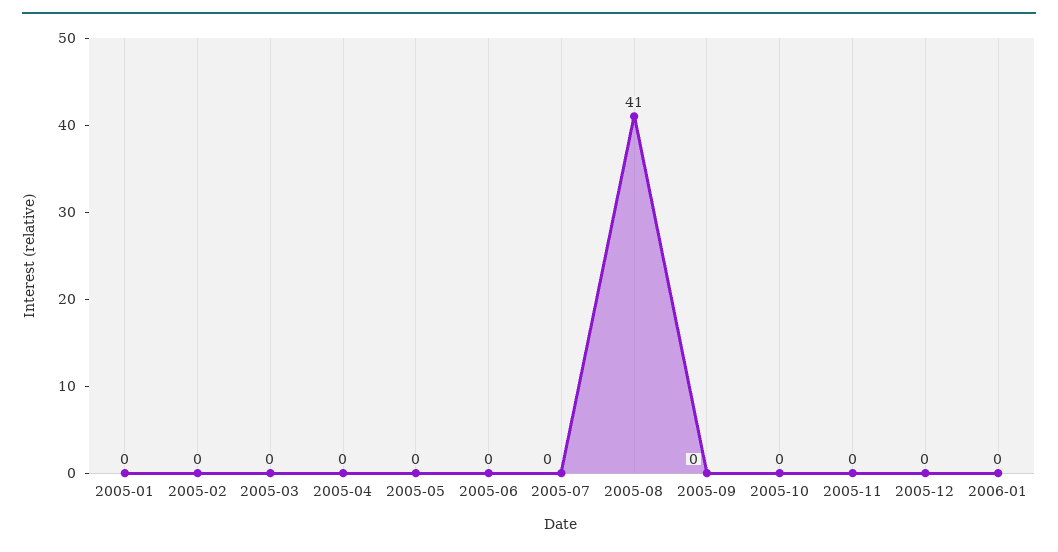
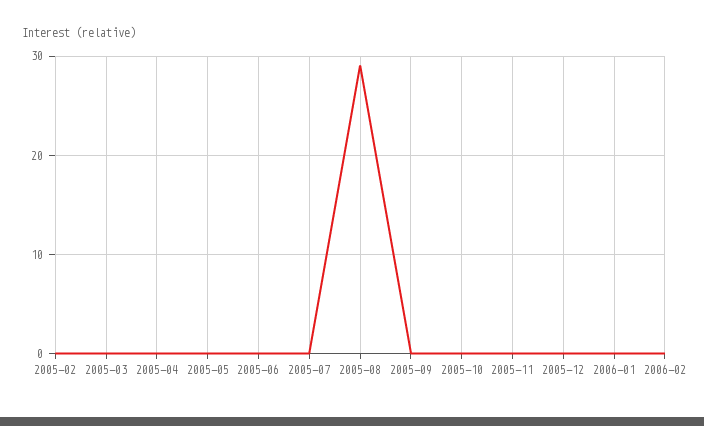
2005-01: 0 -> none
2005-08: 41 -> 29
2006-02: none -> 0

